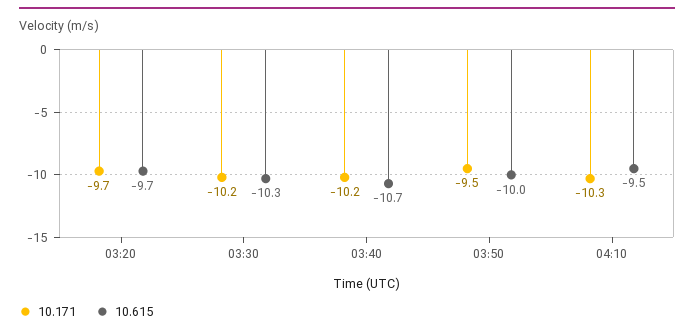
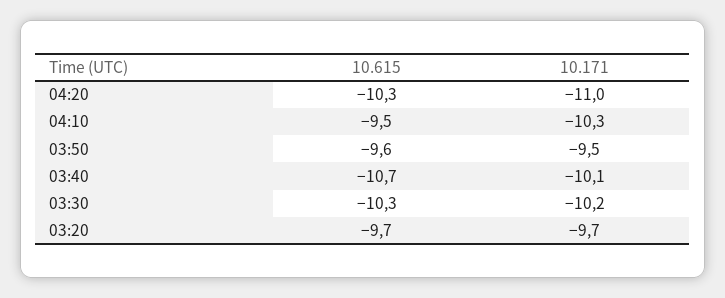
10.171, 03:40: -10.2 -> -10.1
10.615, 03:50: -10 -> -9.6
10.615, 04:20: none -> -10.3
10.171, 04:20: none -> -11

